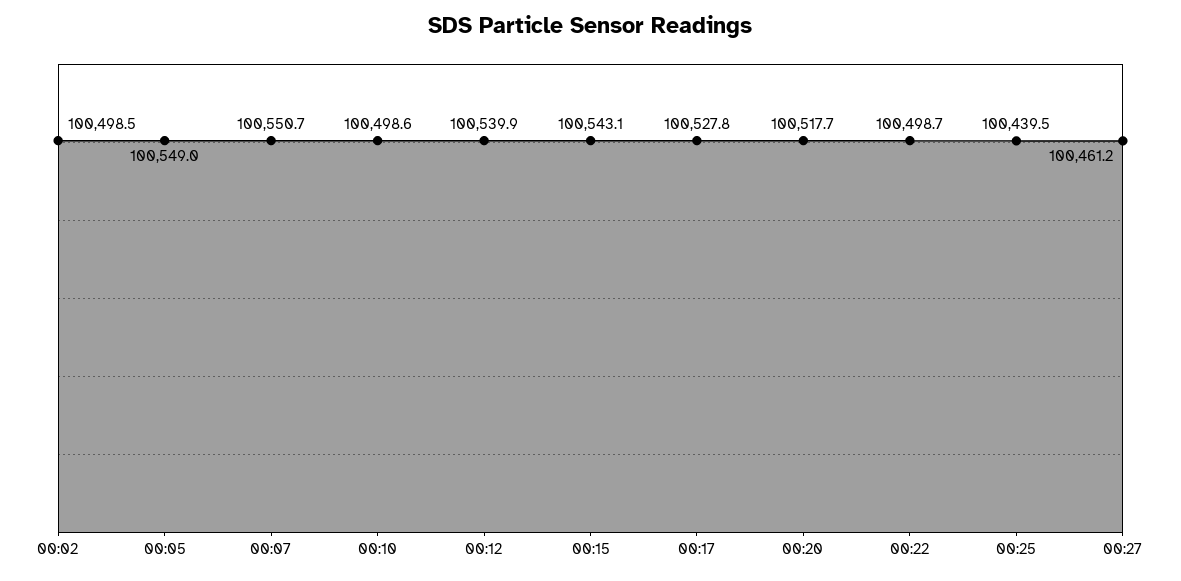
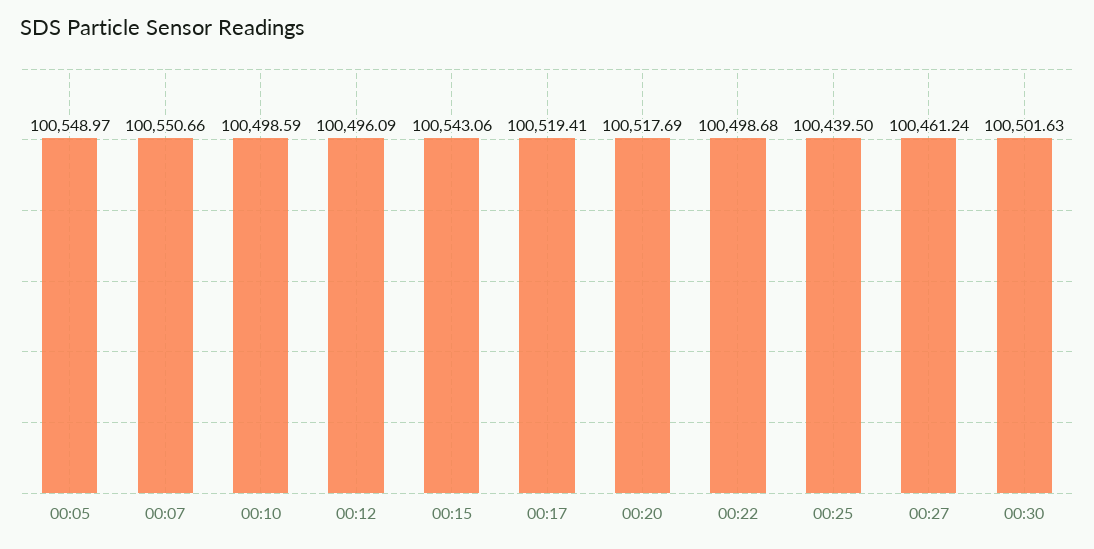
00:02: 100498.5 -> none
00:12: 100539.9 -> 100496.09
00:17: 100527.8 -> 100519.41
00:30: none -> 100501.63

